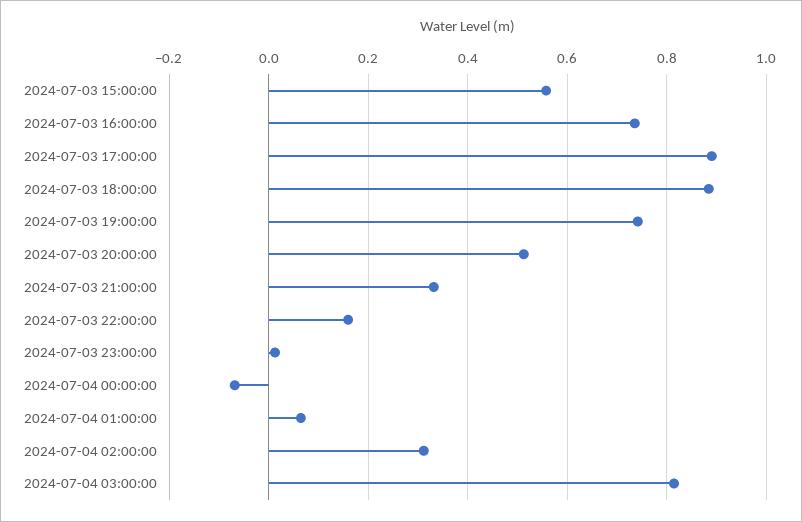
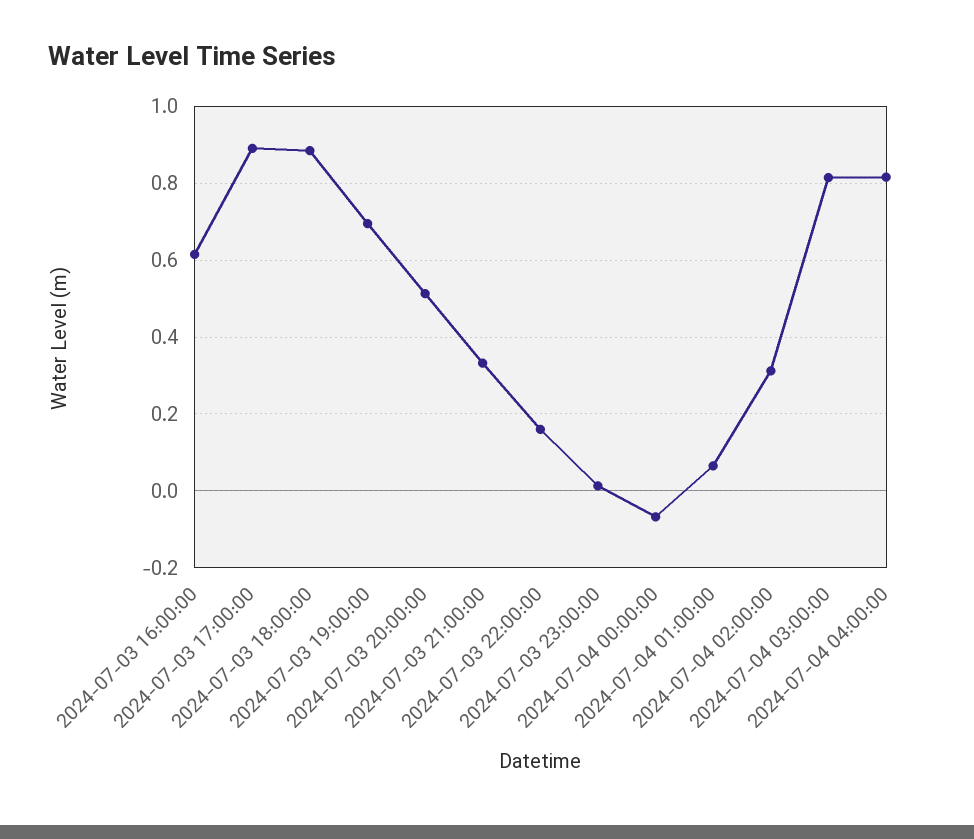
2024-07-03 15:00:00: 0.56 -> none
2024-07-03 16:00:00: 0.74 -> 0.62
2024-07-03 19:00:00: 0.74 -> 0.7
2024-07-04 04:00:00: none -> 0.82

